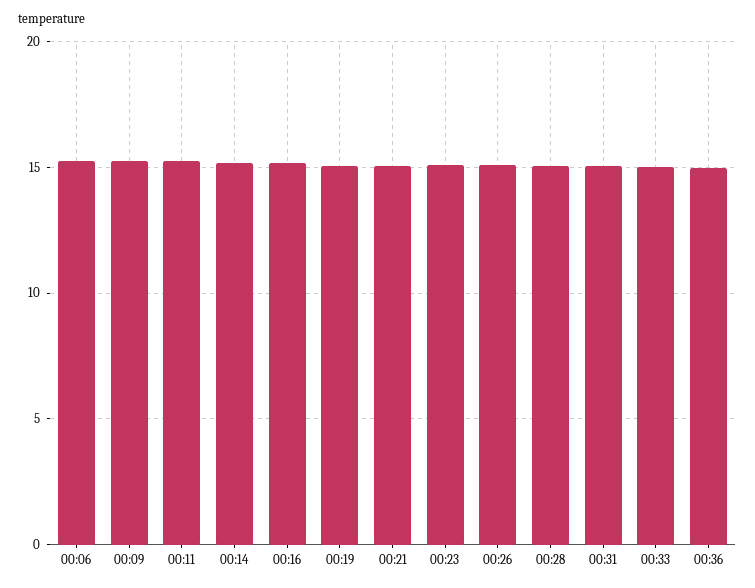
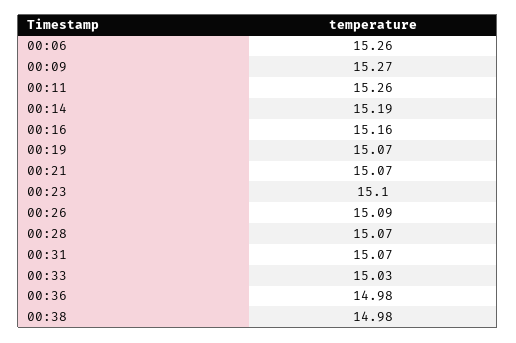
00:38: none -> 14.98

